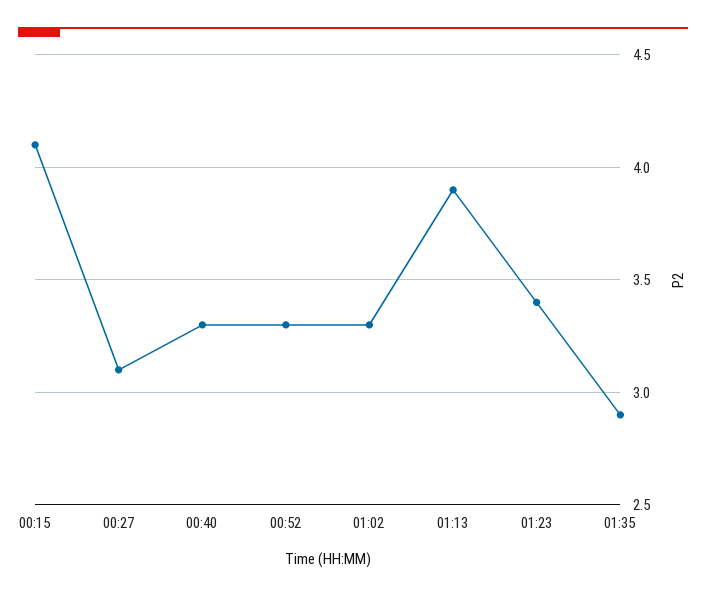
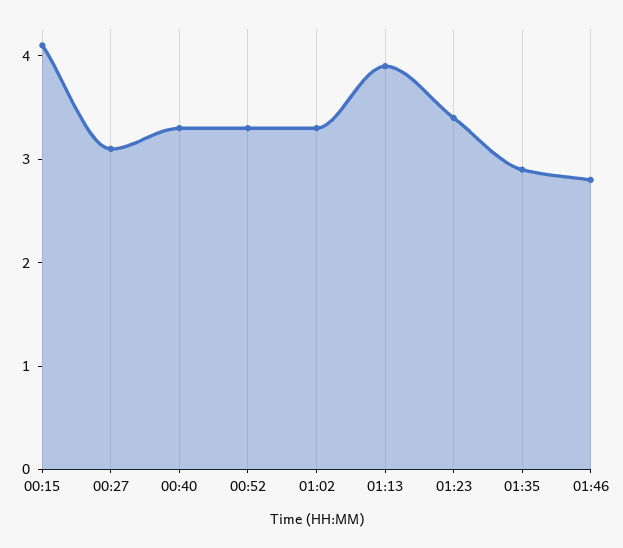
01:46: none -> 2.8

